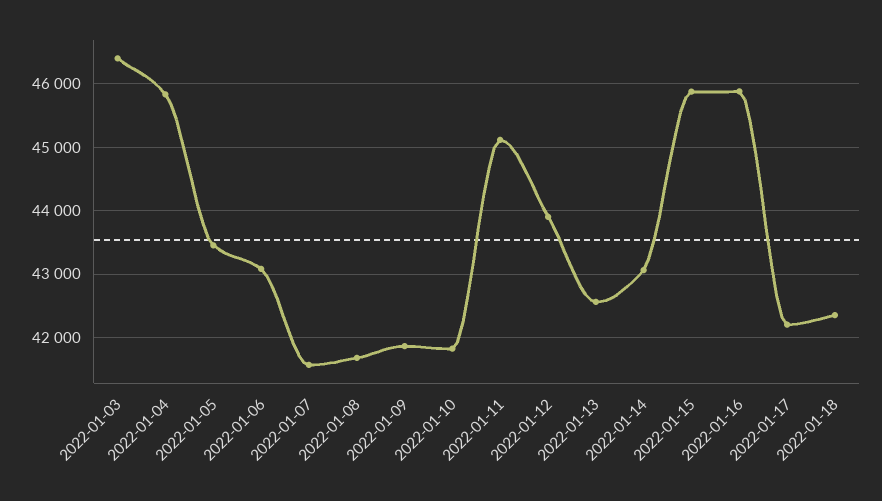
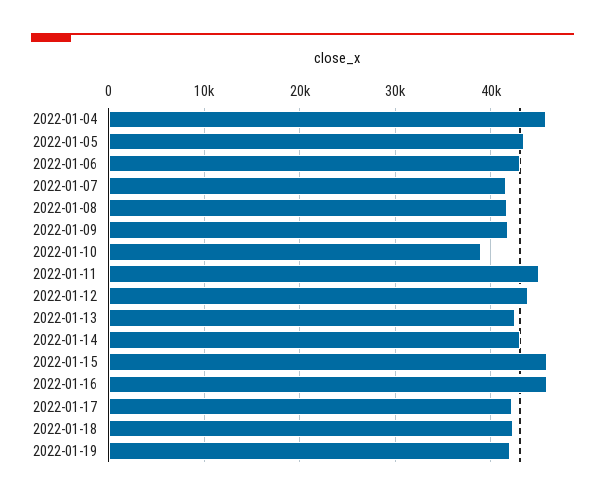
2022-01-03: 46400 -> none
2022-01-10: 41800 -> 39000
2022-01-19: none -> 42000

